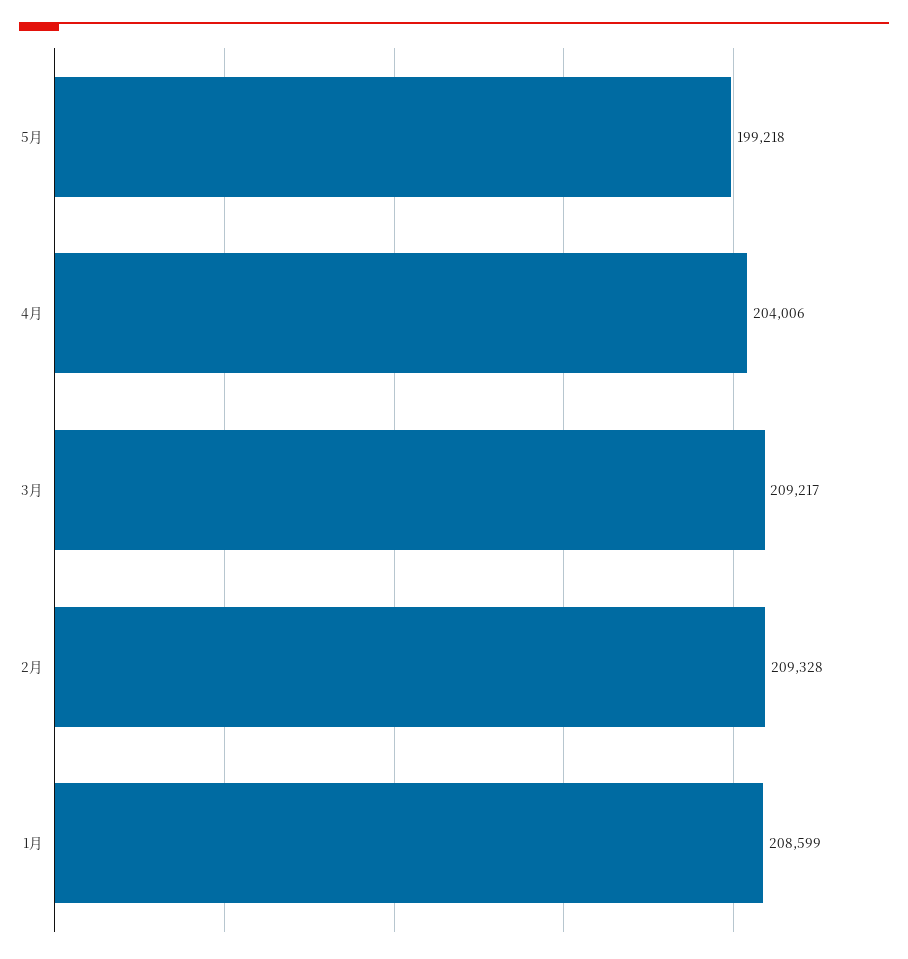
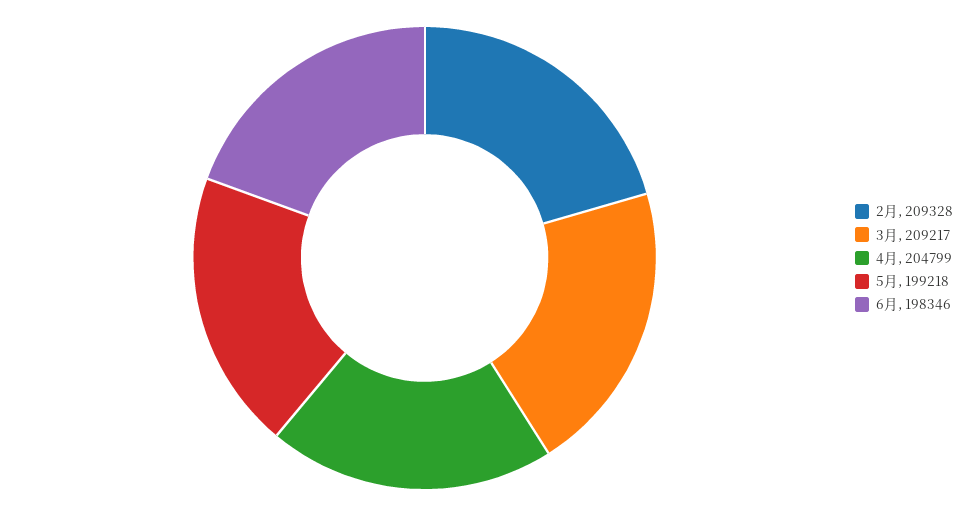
4月: 204006 -> 204799
1月: 208599 -> none
6月: none -> 198346

